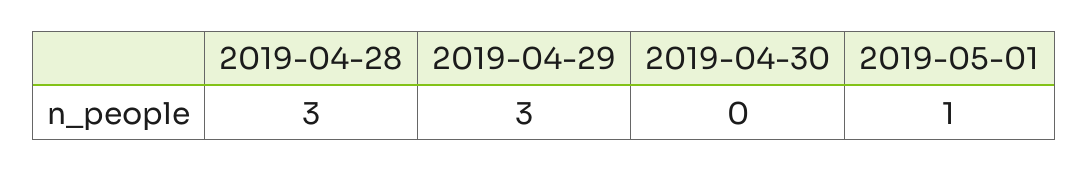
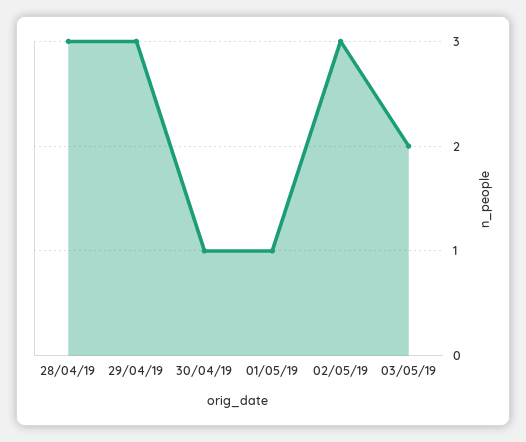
2019-04-30: 0 -> 1
02/05/19: none -> 3
03/05/19: none -> 2

